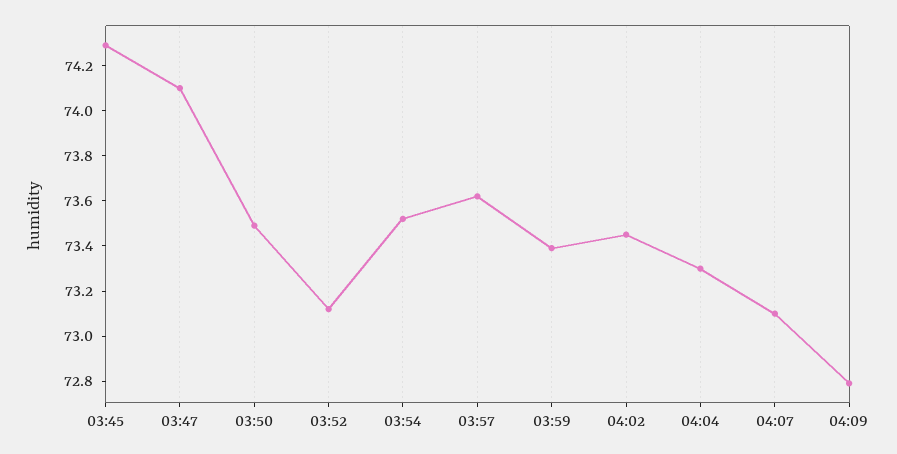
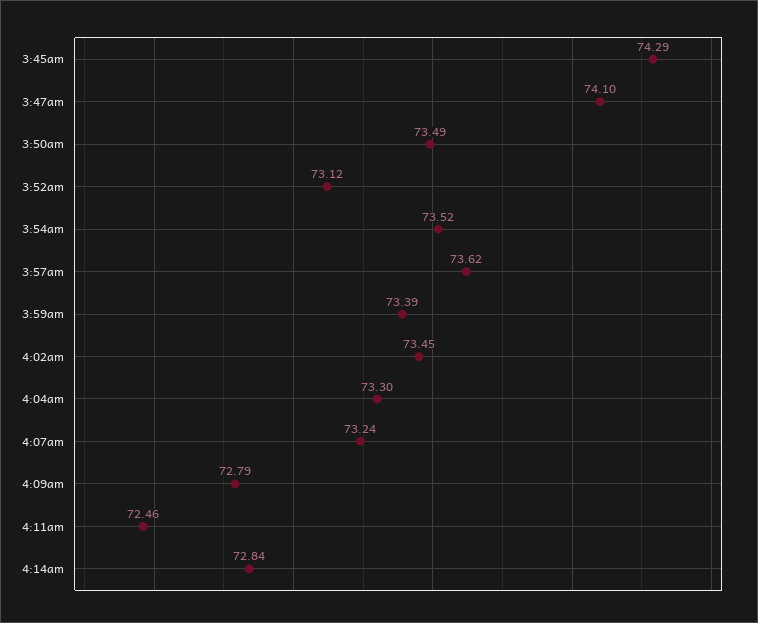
04:07: 73.1 -> 73.24
4:11am: none -> 72.46
4:14am: none -> 72.84

